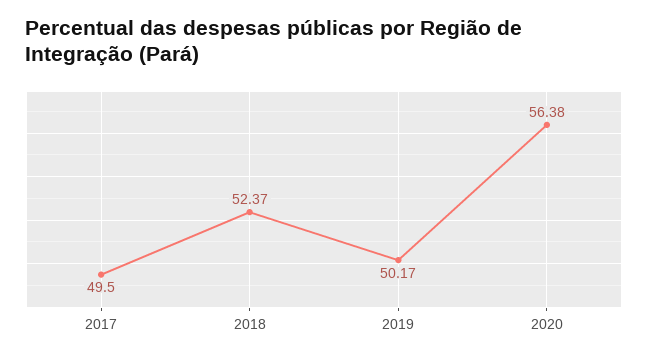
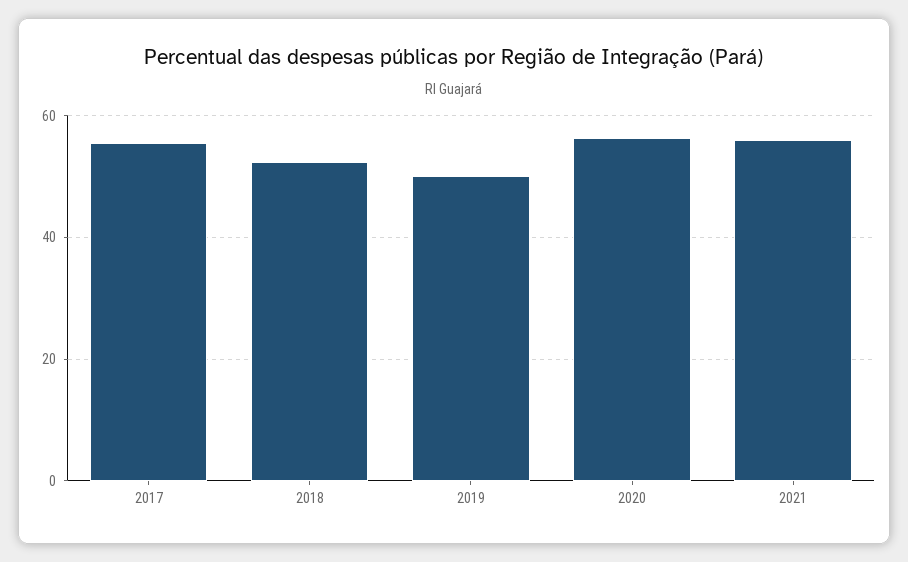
2017: 49.5 -> 56
2021: none -> 56

